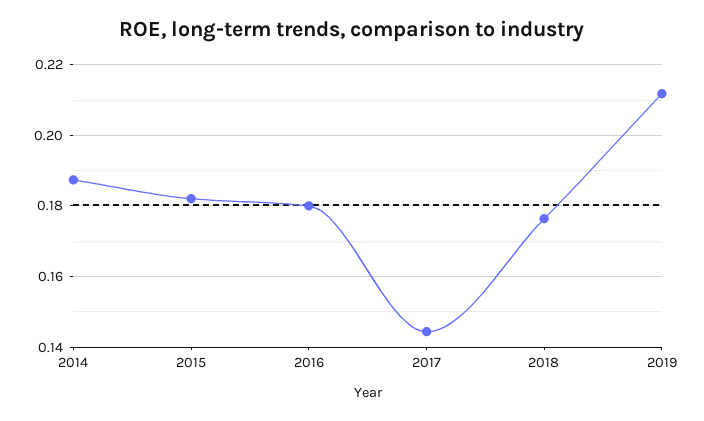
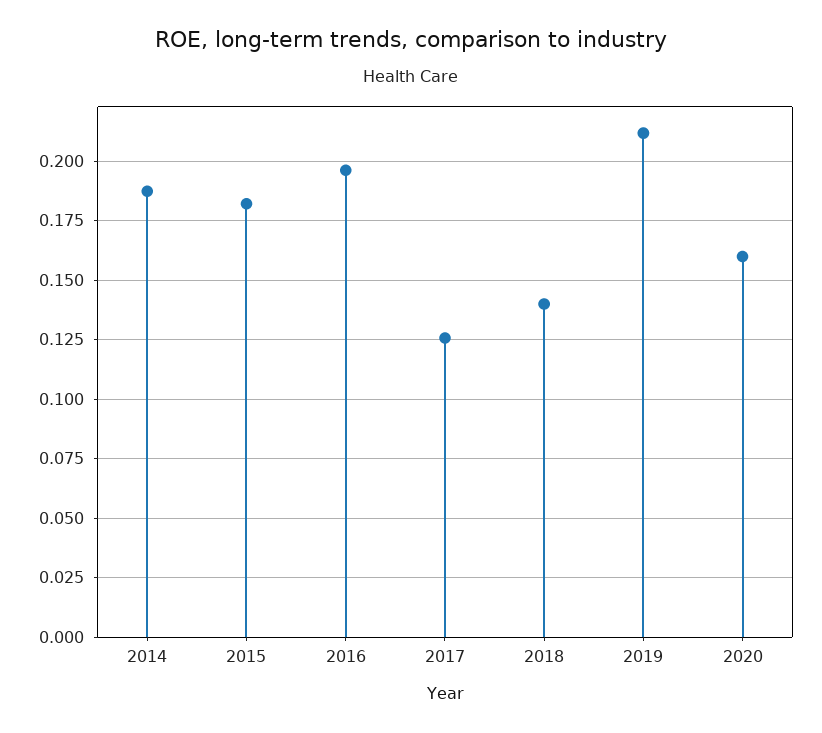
2016: 0.18 -> 0.195
2017: 0.144 -> 0.125
2018: 0.176 -> 0.14
2020: none -> 0.16

